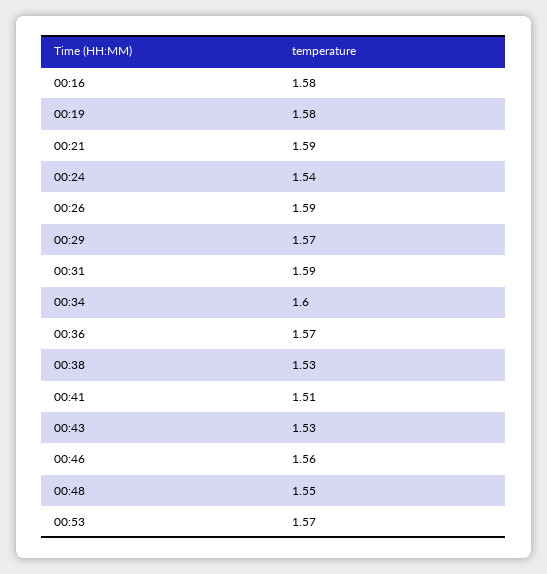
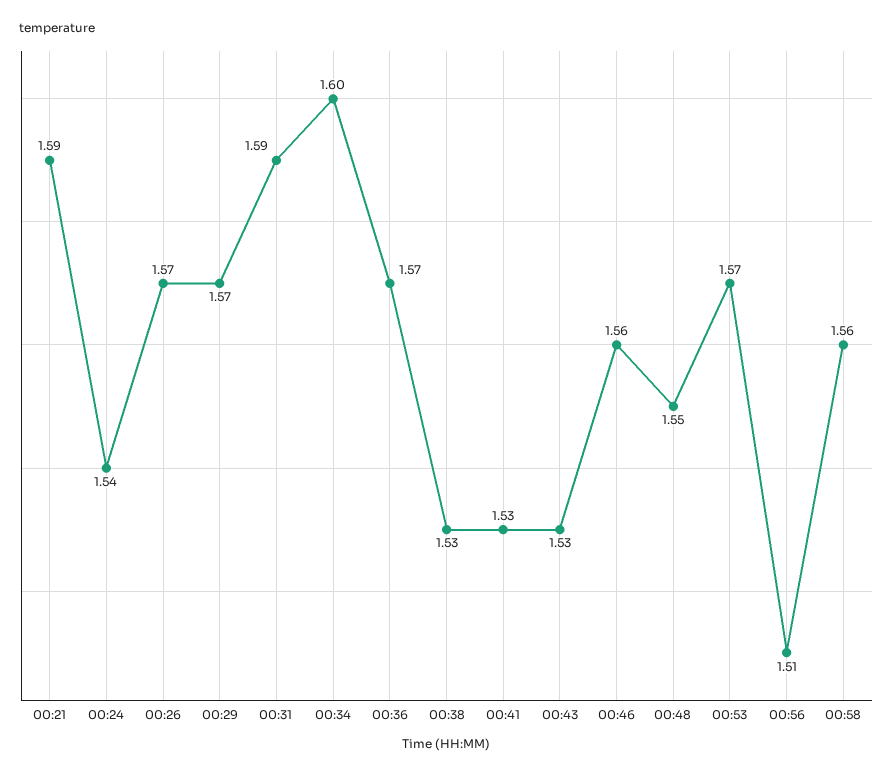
00:16: 1.58 -> none
00:19: 1.58 -> none
00:26: 1.59 -> 1.57
00:41: 1.51 -> 1.53
00:56: none -> 1.51
00:58: none -> 1.56

